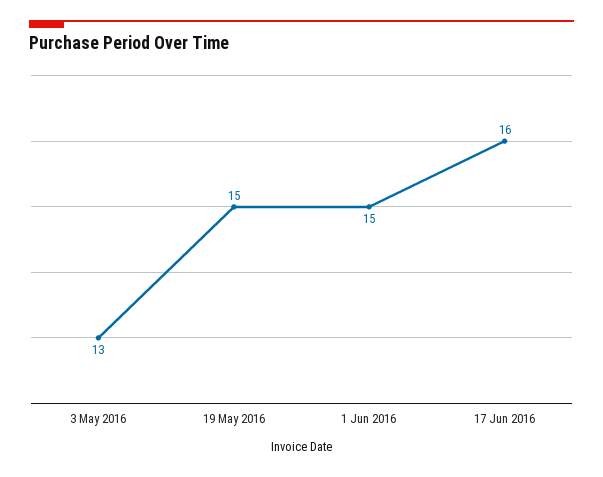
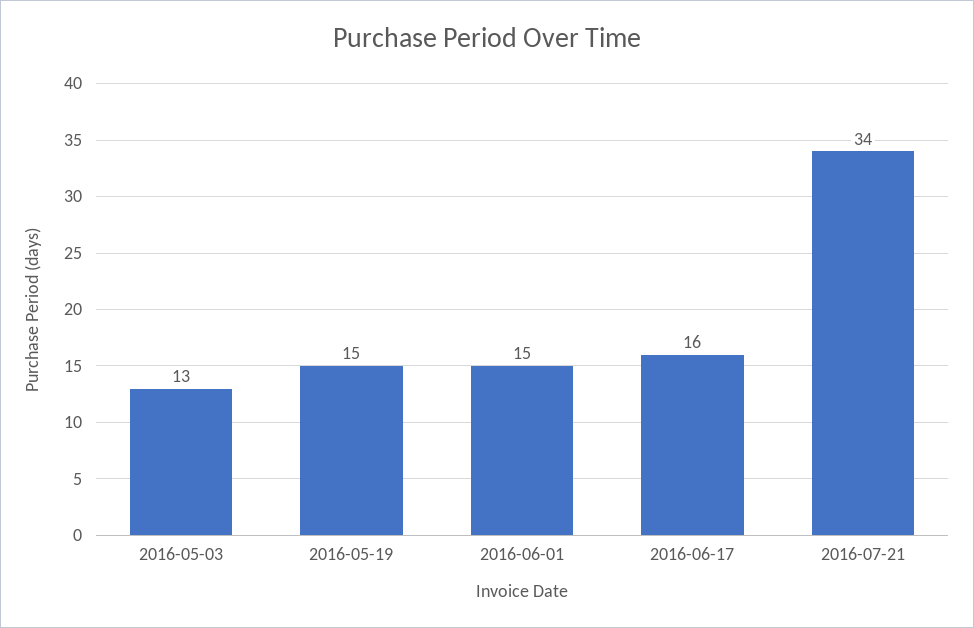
2016-07-21: none -> 34

